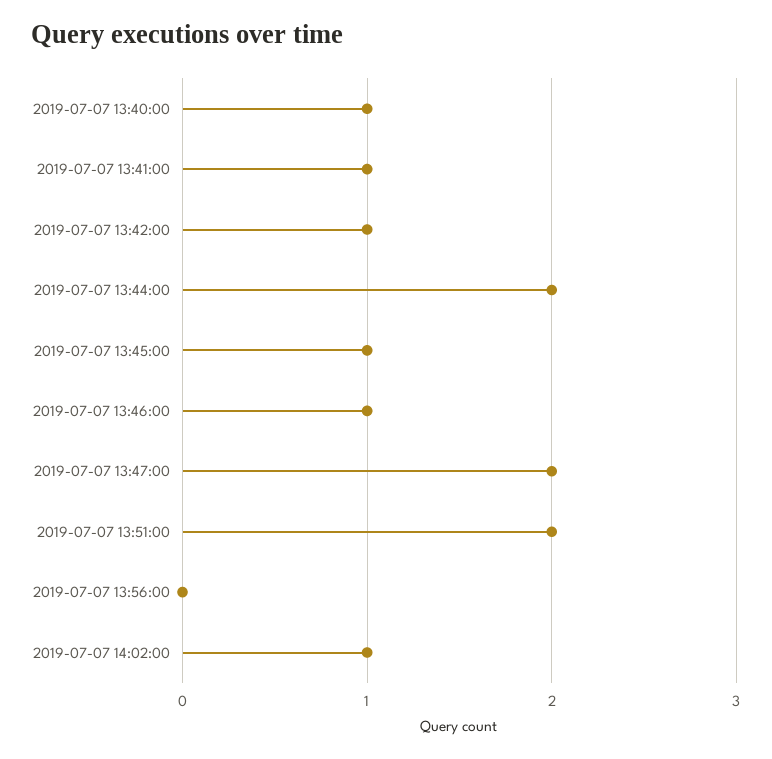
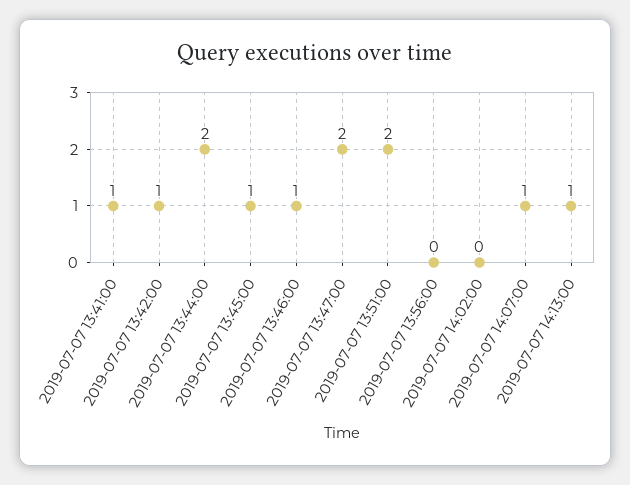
2019-07-07 13:40:00: 1 -> none
2019-07-07 14:02:00: 1 -> 0
2019-07-07 14:07:00: none -> 1
2019-07-07 14:13:00: none -> 1

